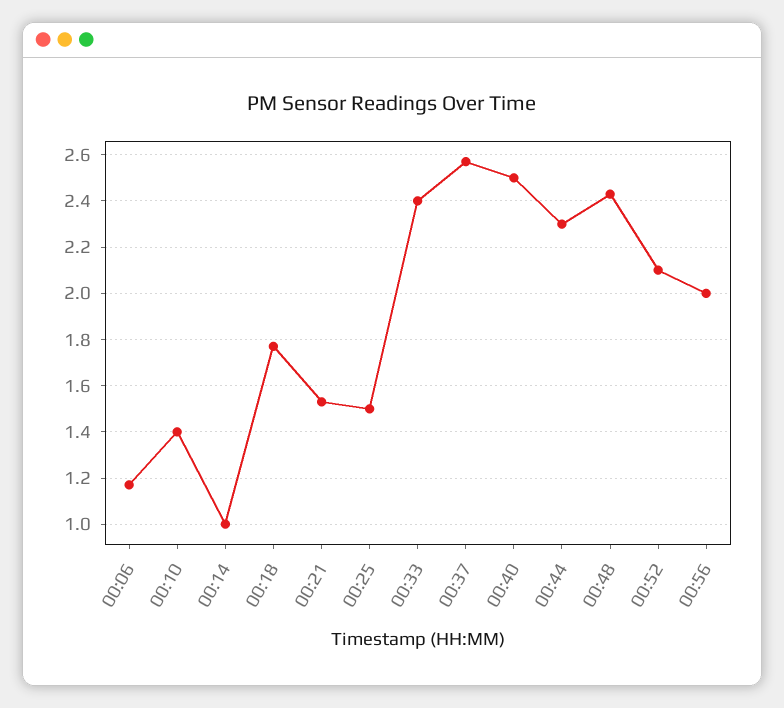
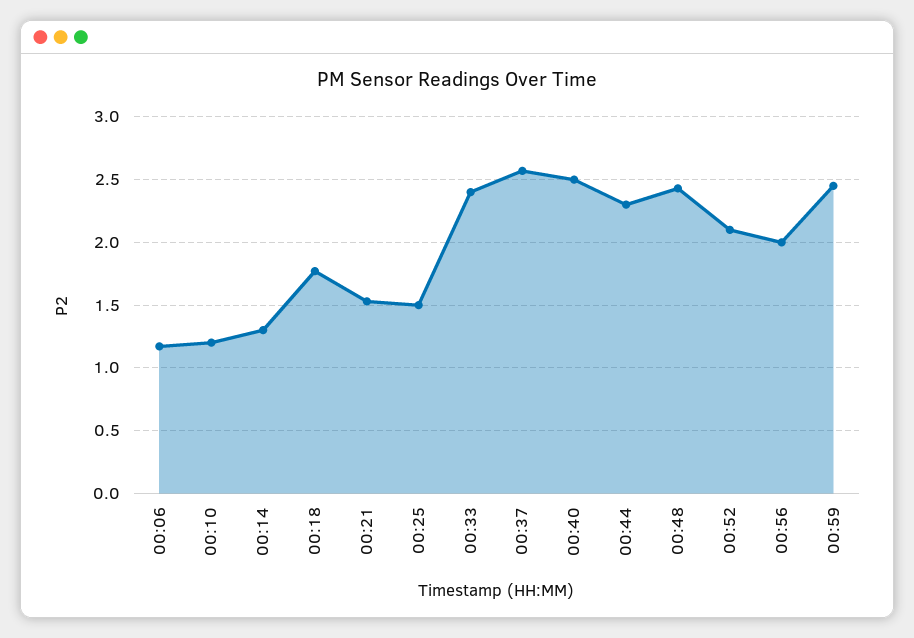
00:10: 1.4 -> 1.2
00:14: 1 -> 1.3
00:59: none -> 2.45

